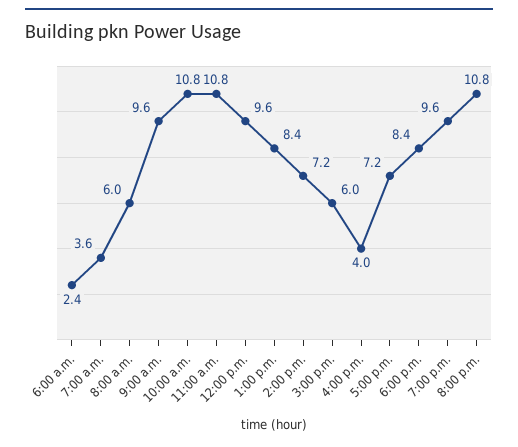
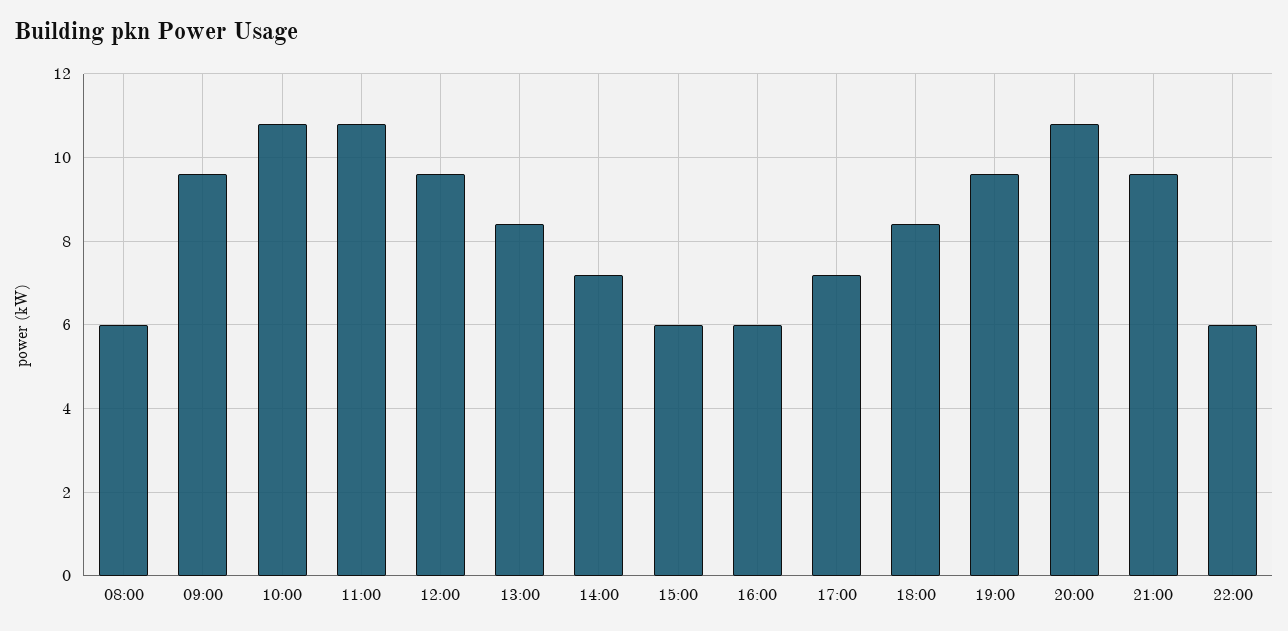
6:00 a.m.: 2.4 -> none
7:00 a.m.: 3.6 -> none
4:00 p.m.: 4 -> 6
21:00: none -> 9.5
22:00: none -> 6

